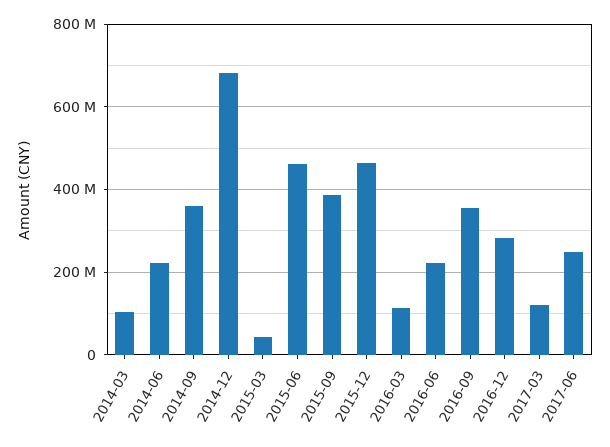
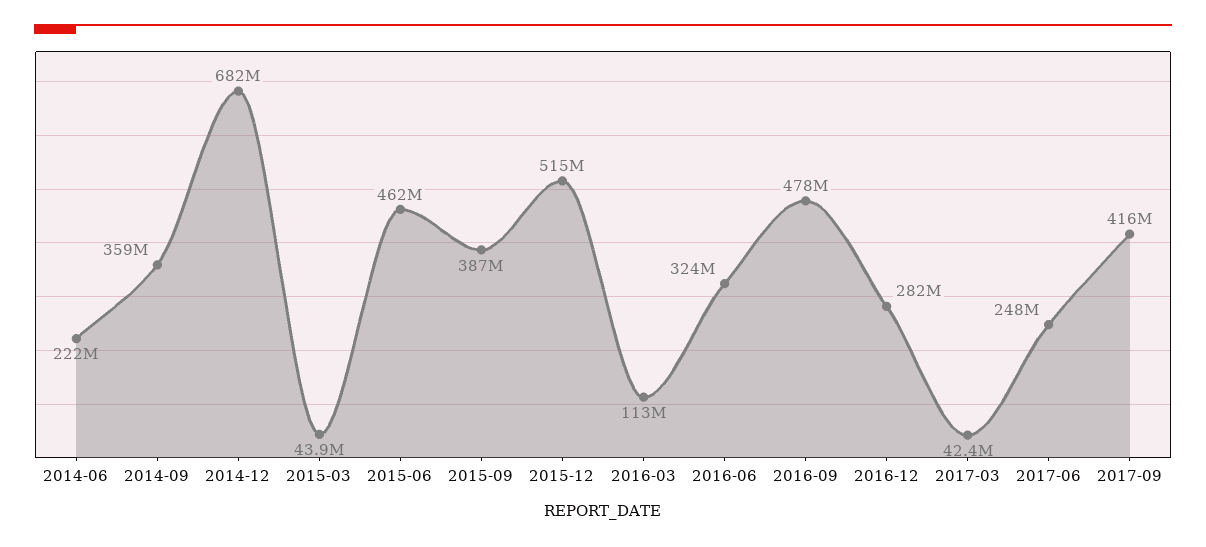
2014-03: 100000000 -> none
2015-12: 460000000 -> 515000000
2016-06: 220000000 -> 324000000
2016-09: 360000000 -> 478000000
2017-03: 120000000 -> 42400000
2017-09: none -> 416000000

